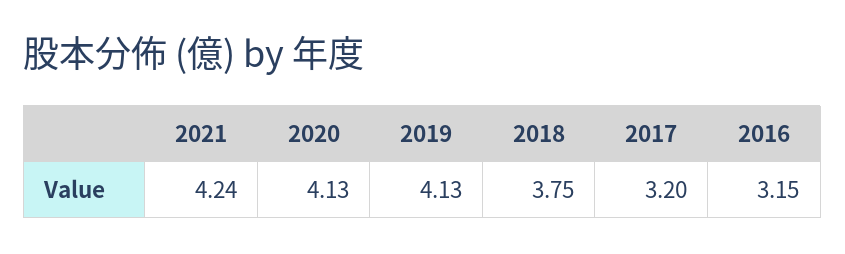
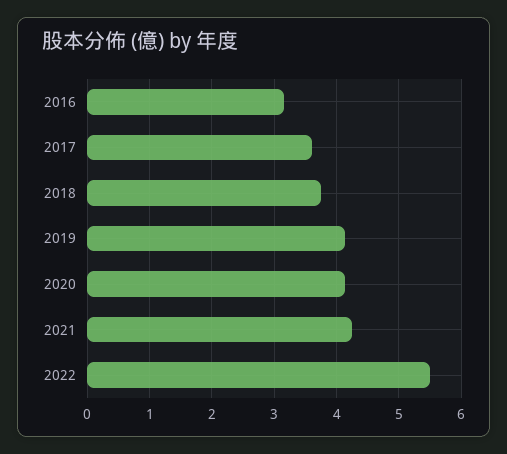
2017: 3.2 -> 3.6
2022: none -> 5.5

